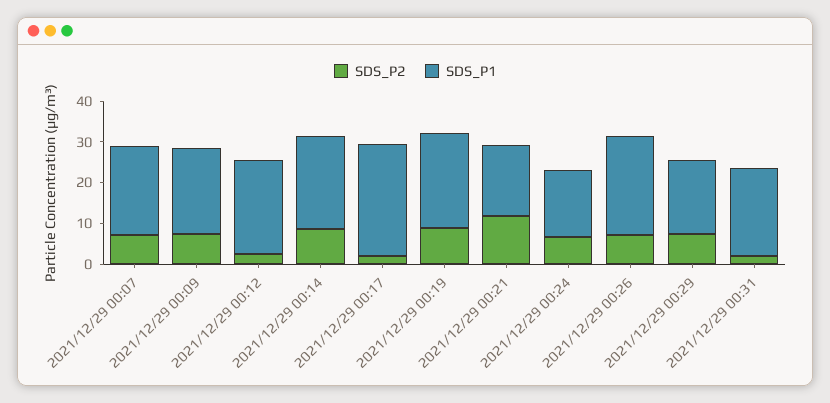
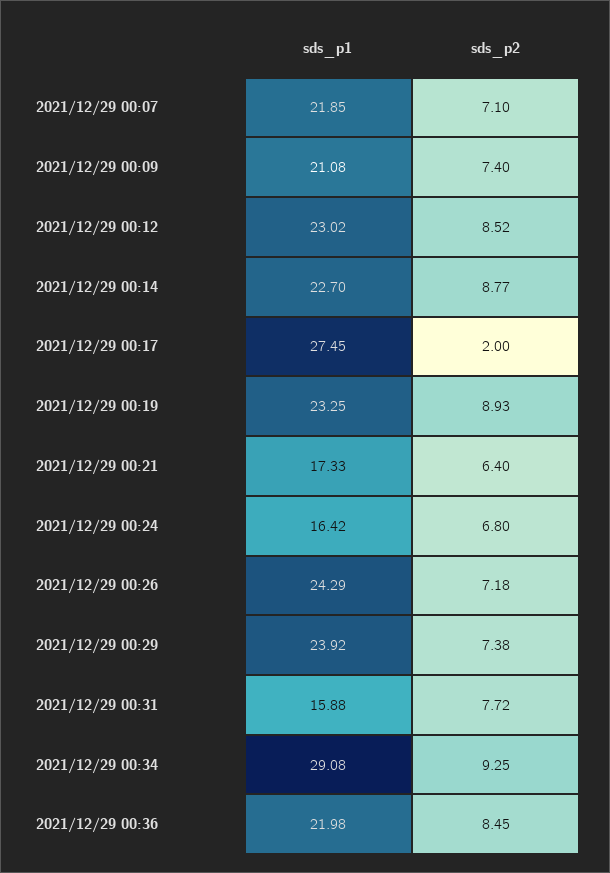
SDS_P2, 2021/12/29 00:12: 2 -> 8.52
SDS_P2, 2021/12/29 00:21: 12 -> 6.4
SDS_P1, 2021/12/29 00:29: 18 -> 23.92
SDS_P2, 2021/12/29 00:31: 2 -> 7.72
SDS_P1, 2021/12/29 00:31: 22 -> 15.88
SDS_P1, 2021/12/29 00:34: none -> 29.08
SDS_P2, 2021/12/29 00:34: none -> 9.25
SDS_P1, 2021/12/29 00:36: none -> 21.98
SDS_P2, 2021/12/29 00:36: none -> 8.45

